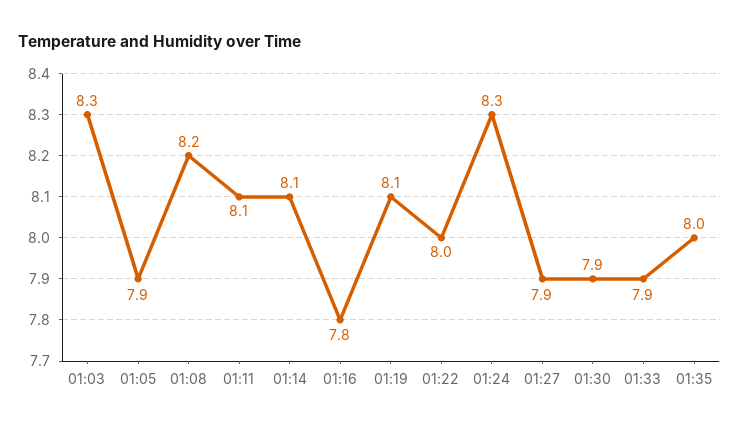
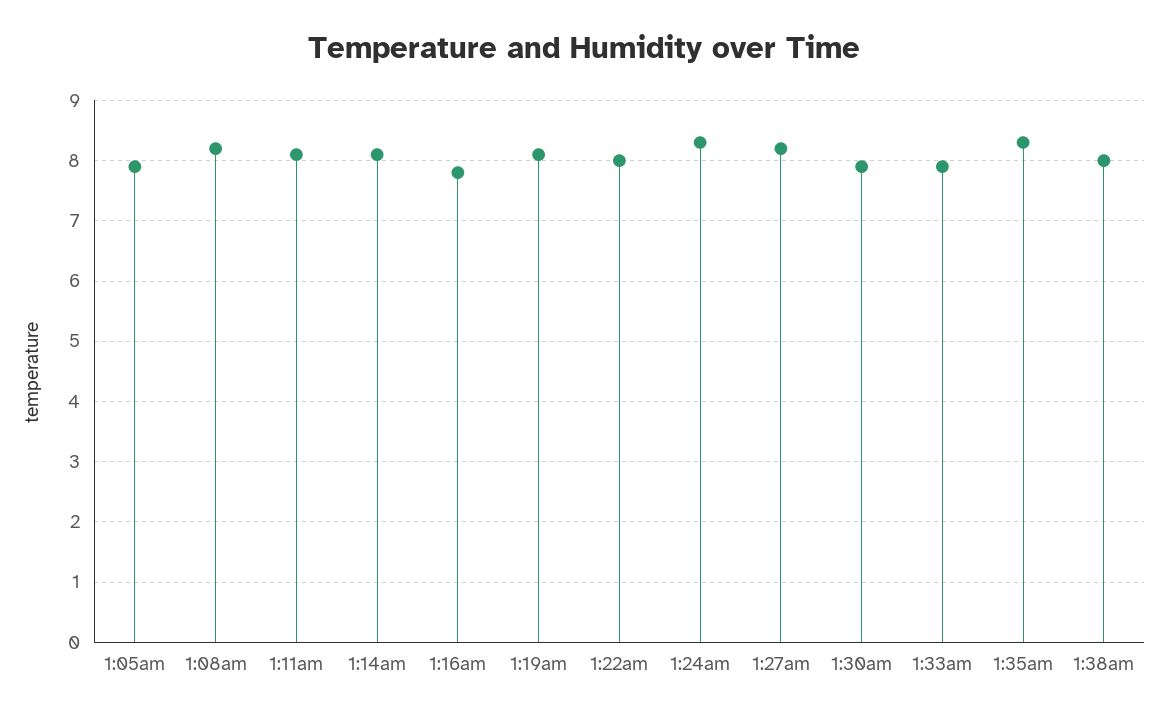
01:03: 8.3 -> none
01:27: 7.9 -> 8.2
01:35: 8 -> 8.3
1:38am: none -> 8

